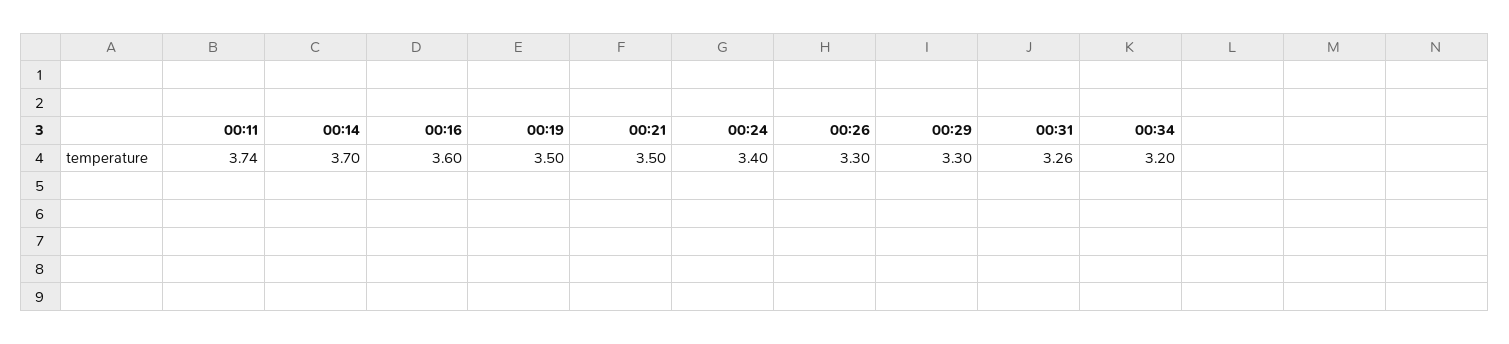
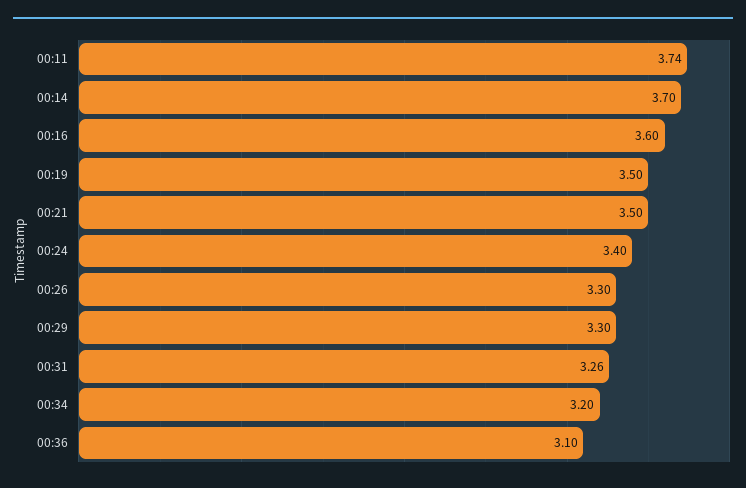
00:36: none -> 3.1

